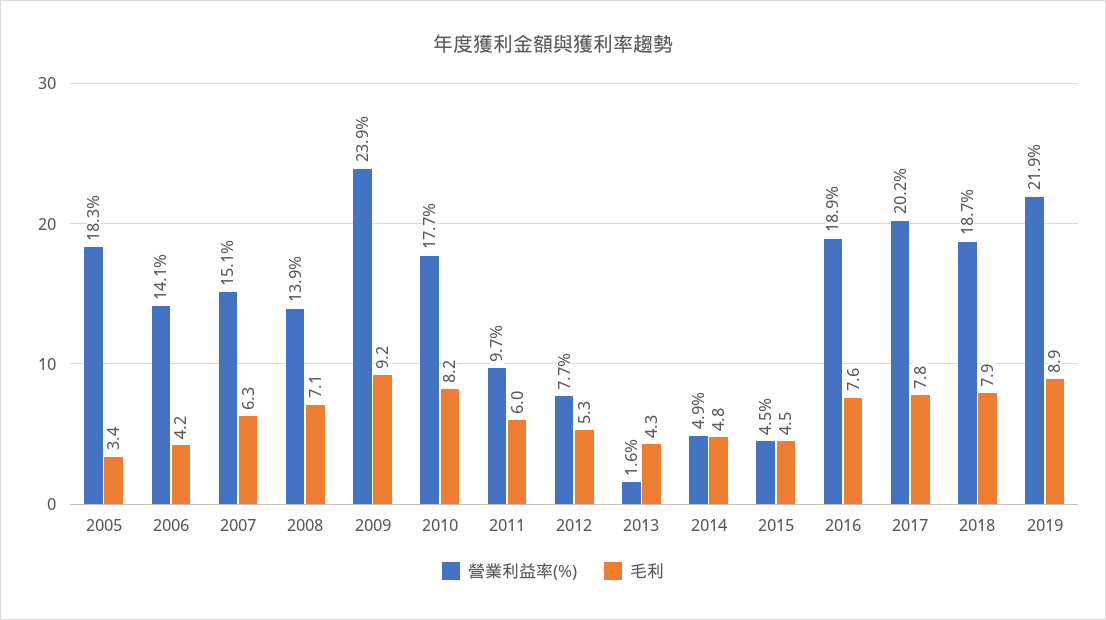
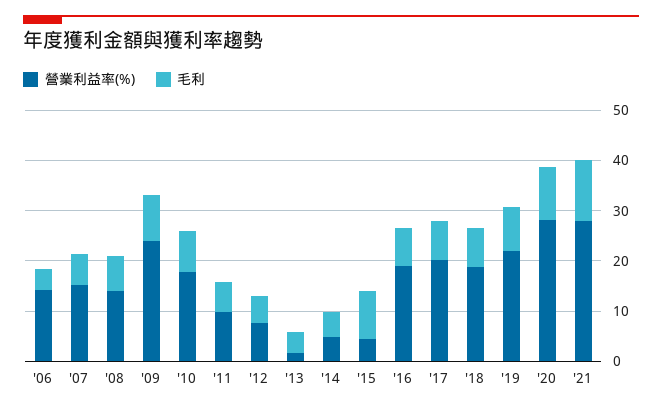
營業利益率(%), 2005: 18.3 -> none
毛利, 2005: 3.4 -> none
毛利, 2015: 4.5 -> 10
營業利益率(%), '20: none -> 28
毛利, '20: none -> 10
營業利益率(%), '21: none -> 28
毛利, '21: none -> 12

